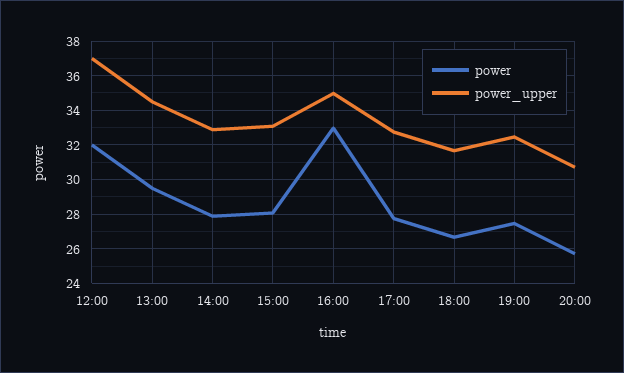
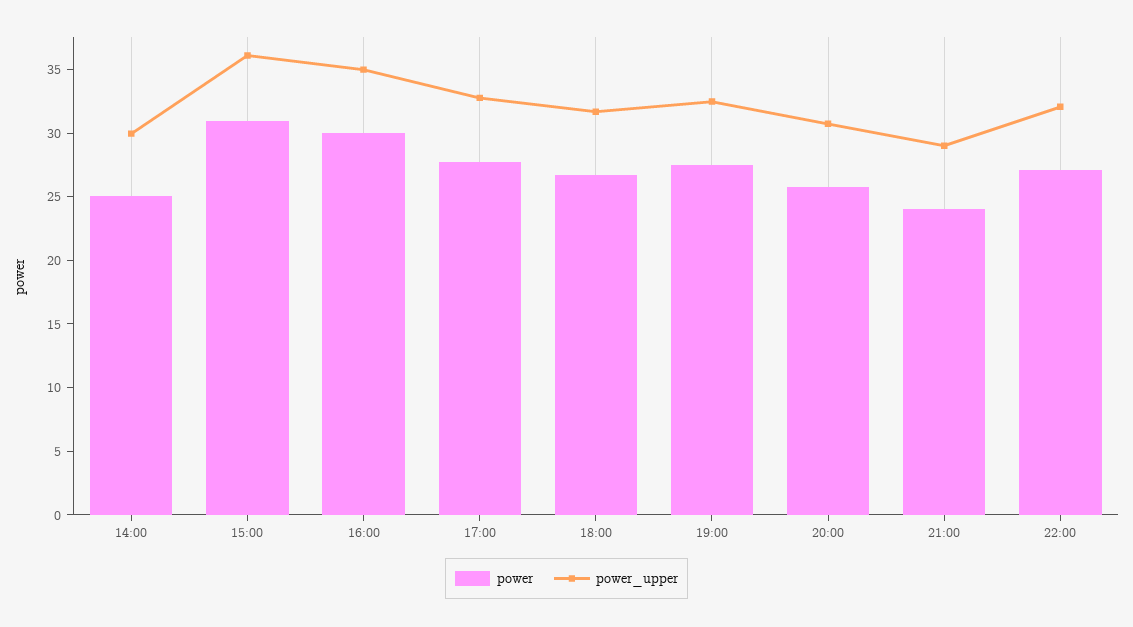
power, 12:00: 32 -> none
power_upper, 12:00: 37 -> none
power, 13:00: 29.5 -> none
power_upper, 13:00: 34.5 -> none
power, 14:00: 28 -> 25
power_upper, 14:00: 33 -> 30
power, 15:00: 28 -> 31
power_upper, 15:00: 33 -> 36
power, 16:00: 33 -> 30
power, 21:00: none -> 24
power_upper, 21:00: none -> 29
power, 22:00: none -> 27
power_upper, 22:00: none -> 32

